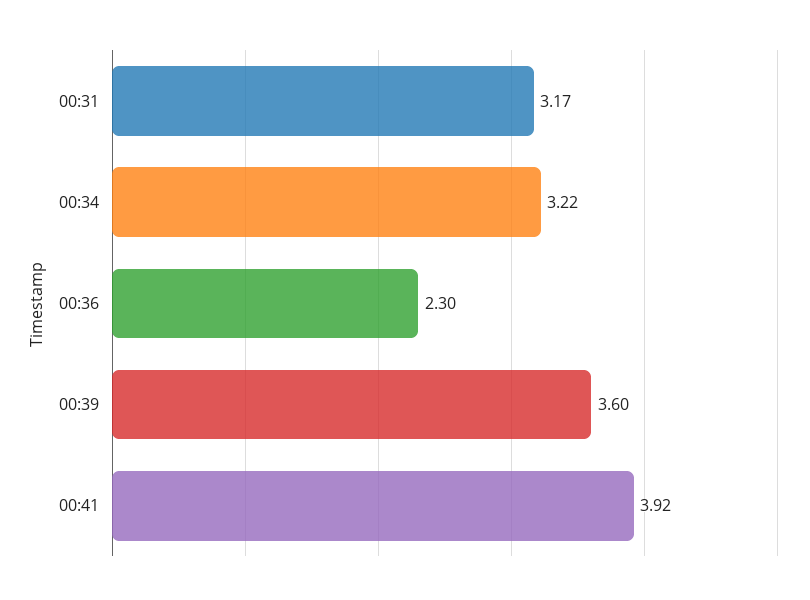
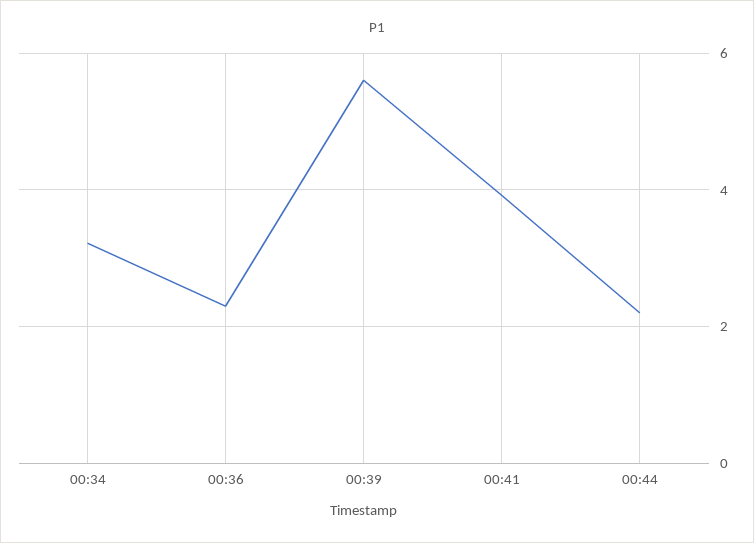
00:31: 3.17 -> none
00:39: 3.6 -> 5.6
00:44: none -> 2.2

